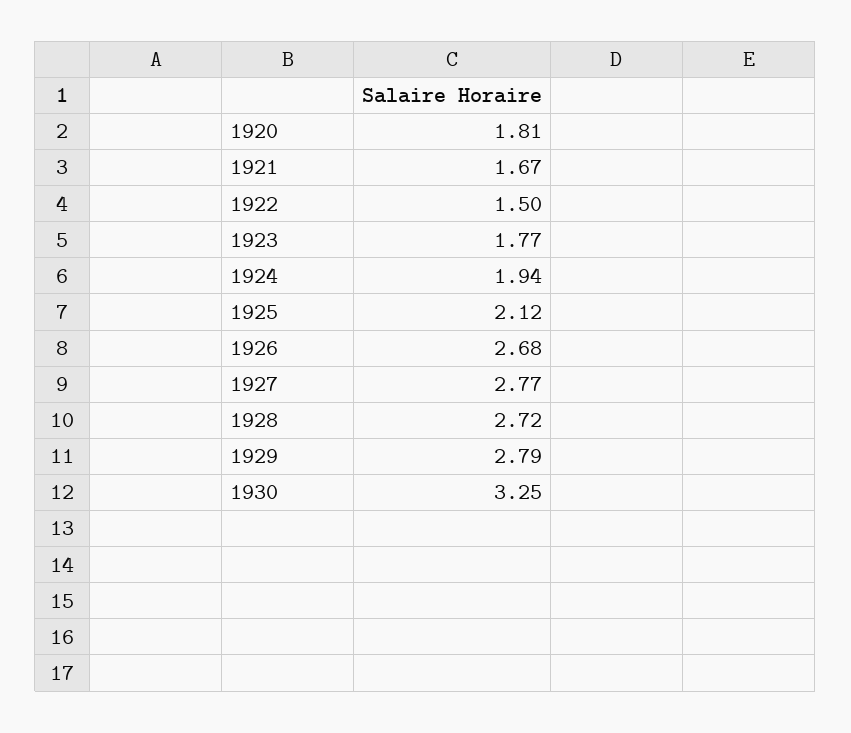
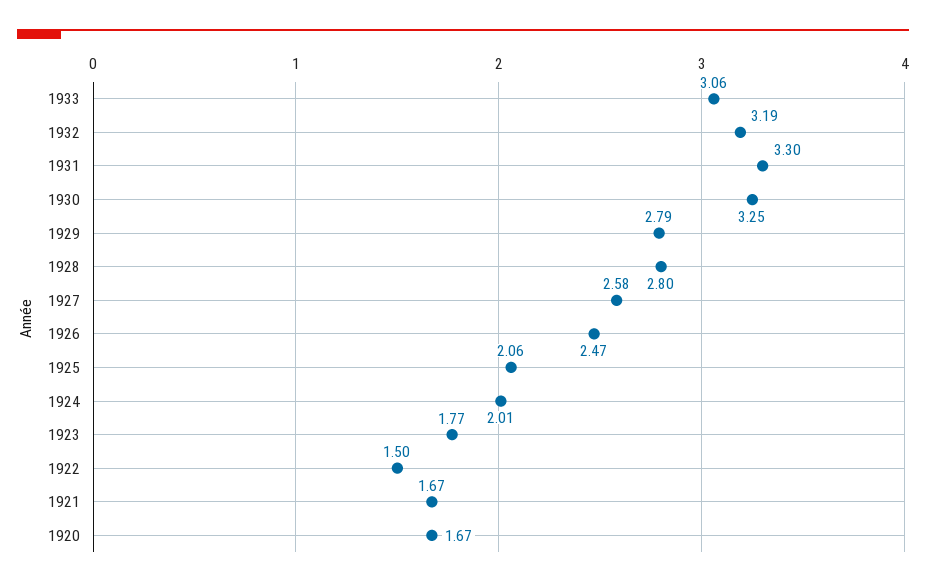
1920: 1.81 -> 1.67
1924: 1.94 -> 2.01
1925: 2.12 -> 2.06
1926: 2.68 -> 2.47
1927: 2.77 -> 2.58
1928: 2.72 -> 2.8
1933: none -> 3.06
1932: none -> 3.19
1931: none -> 3.3

